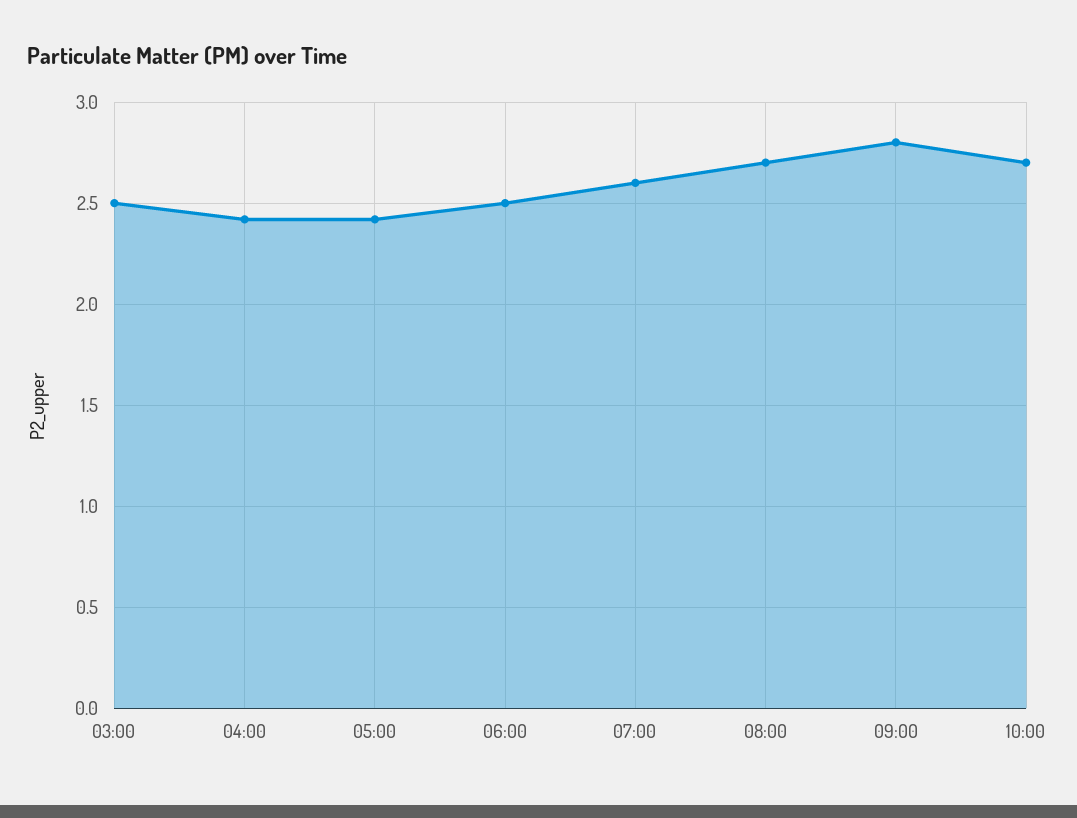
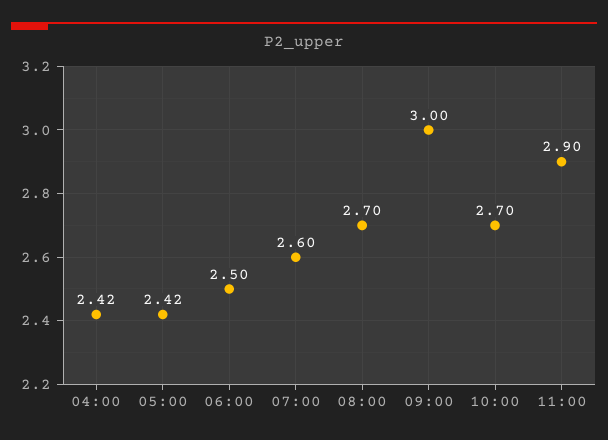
03:00: 2.5 -> none
09:00: 2.8 -> 3
11:00: none -> 2.9

